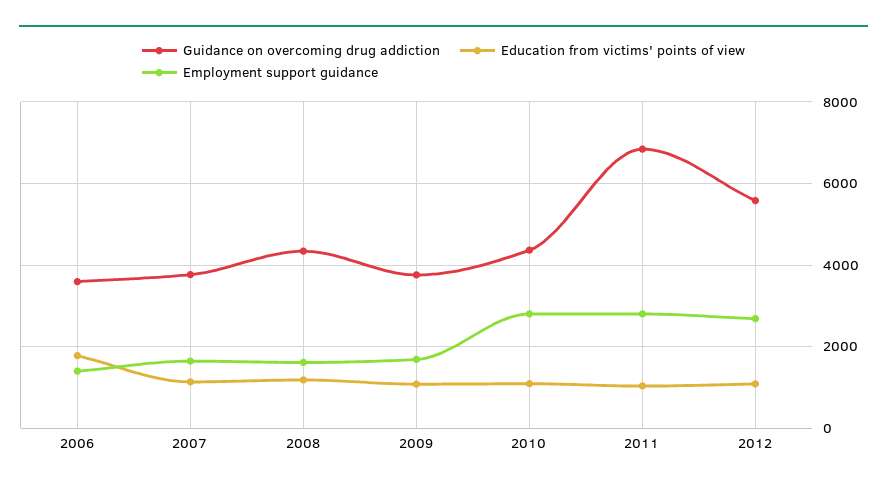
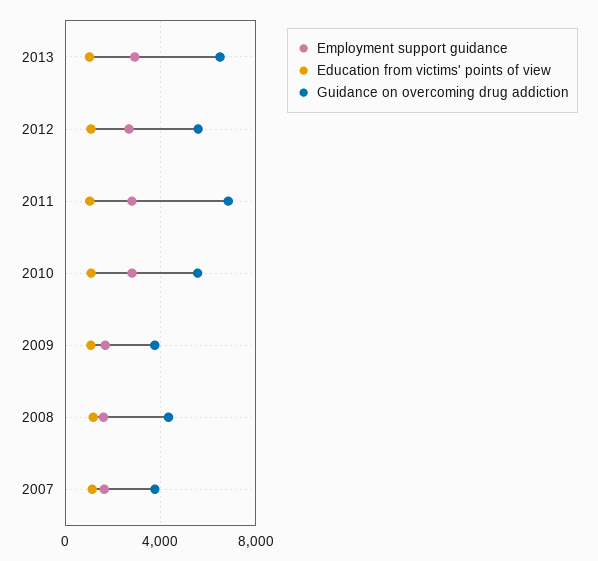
Guidance on overcoming drug addiction, 2006: 3600 -> none
Education from victims' points of view, 2006: 1800 -> none
Employment support guidance, 2006: 1400 -> none
Guidance on overcoming drug addiction, 2010: 4400 -> 5500
Employment support guidance, 2013: none -> 3000
Education from victims' points of view, 2013: none -> 1000
Guidance on overcoming drug addiction, 2013: none -> 6500

